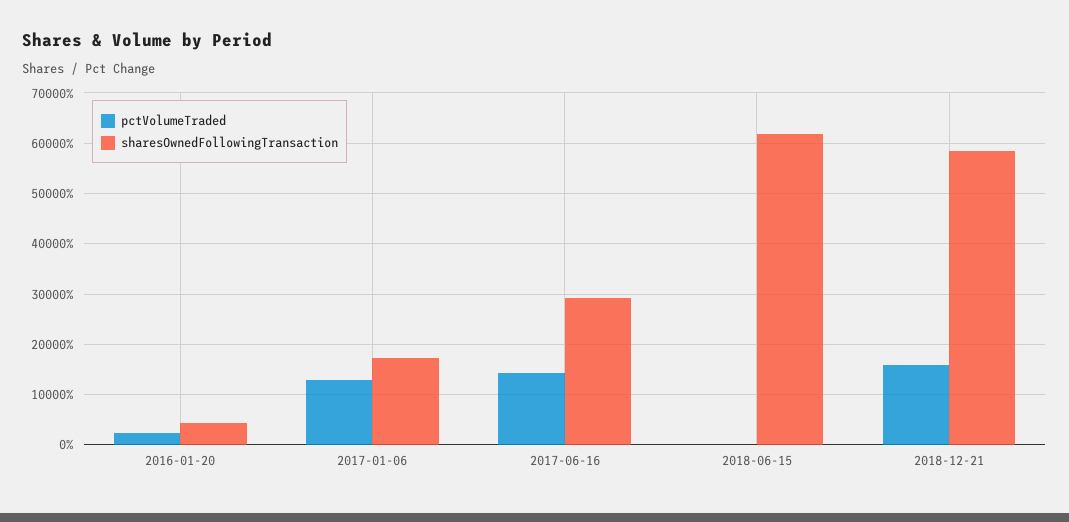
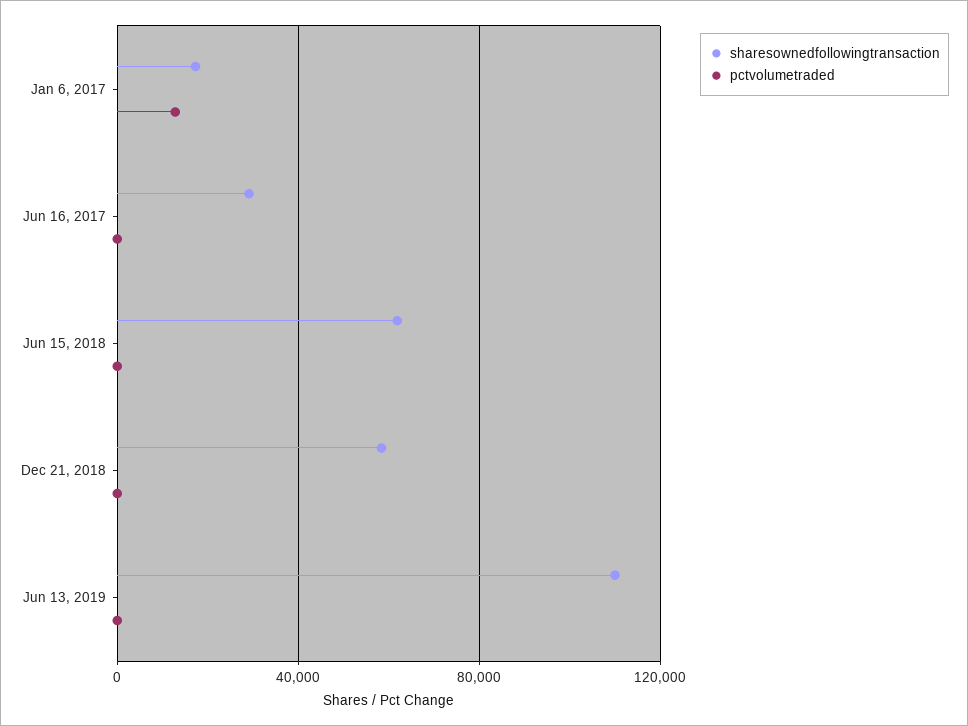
pctVolumeTraded, 2016-01-20: 2000 -> none
sharesOwnedFollowingTransaction, 2016-01-20: 4000 -> none
pctVolumeTraded, 2017-06-16: 14000 -> 0
pctVolumeTraded, 2018-12-21: 16000 -> 0
sharesOwnedFollowingTransaction, Jun 13, 2019: none -> 110000
pctVolumeTraded, Jun 13, 2019: none -> 0

